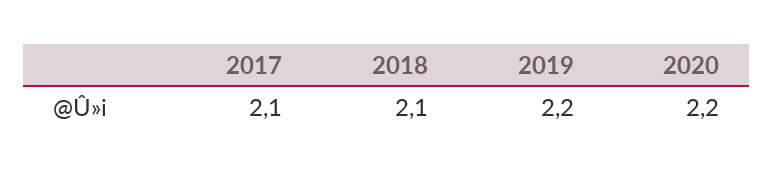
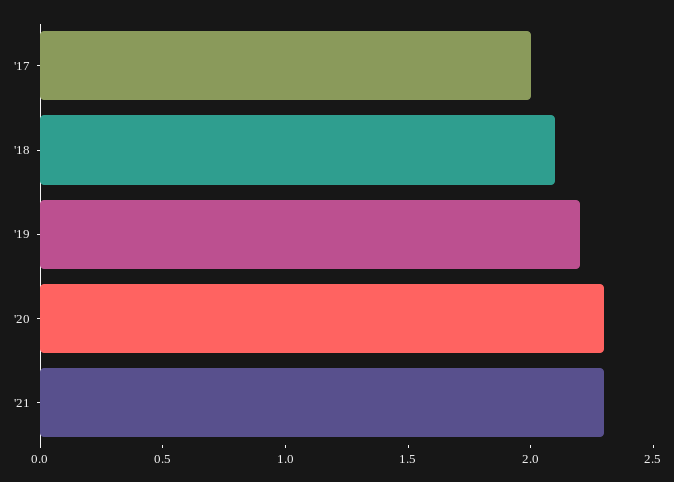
2017: 2.1 -> 2
2020: 2.2 -> 2.3
'21: none -> 2.3

